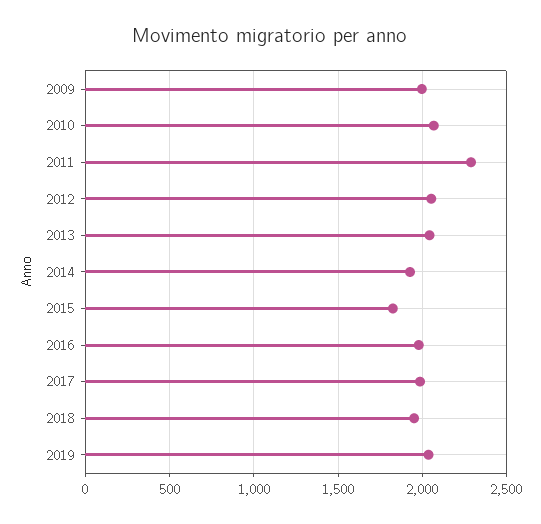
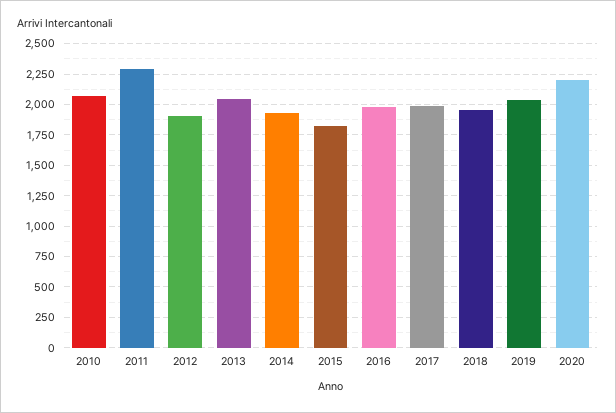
2009: 2000 -> none
2012: 2050 -> 1900
2020: none -> 2200

